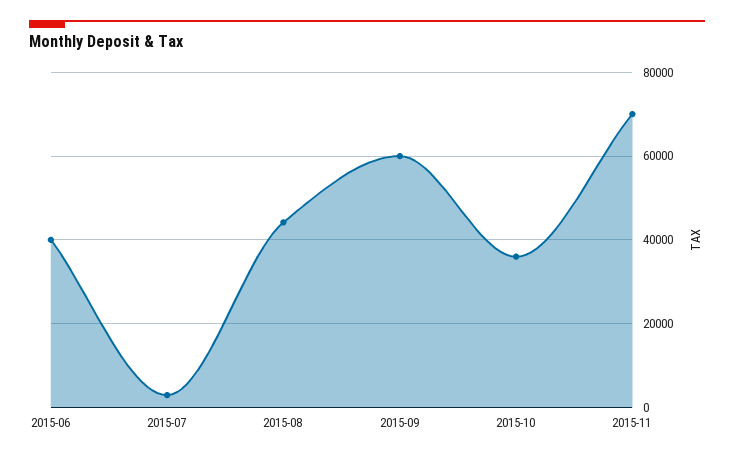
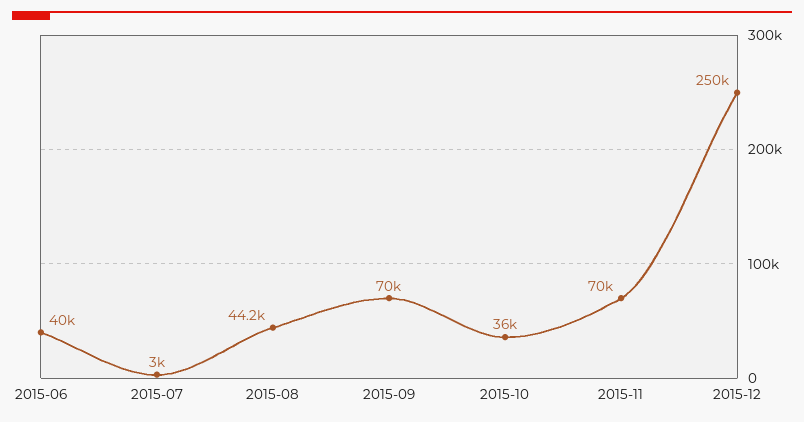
2015-09: 60000 -> 70000
2015-12: none -> 250000

